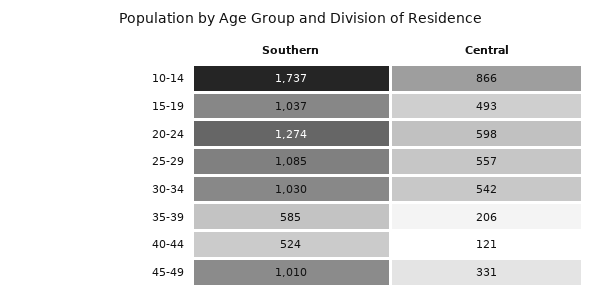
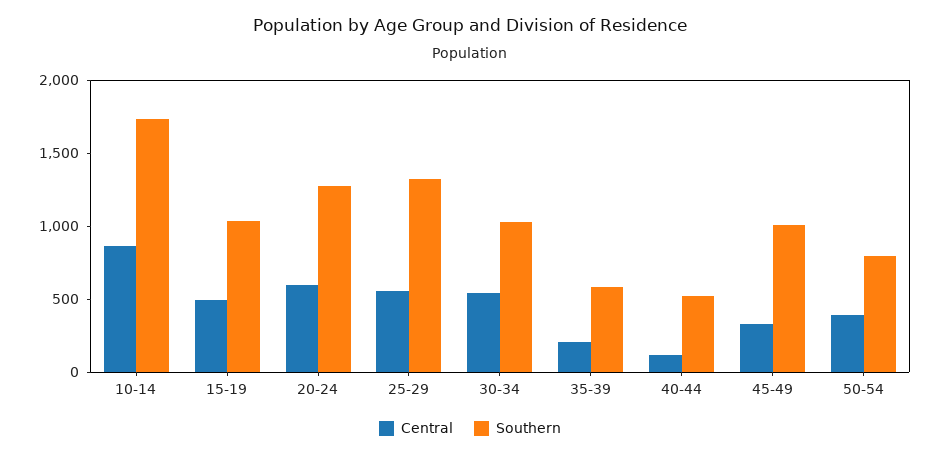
Southern, 25-29: 1085 -> 1300
Central, 50-54: none -> 400
Southern, 50-54: none -> 800

